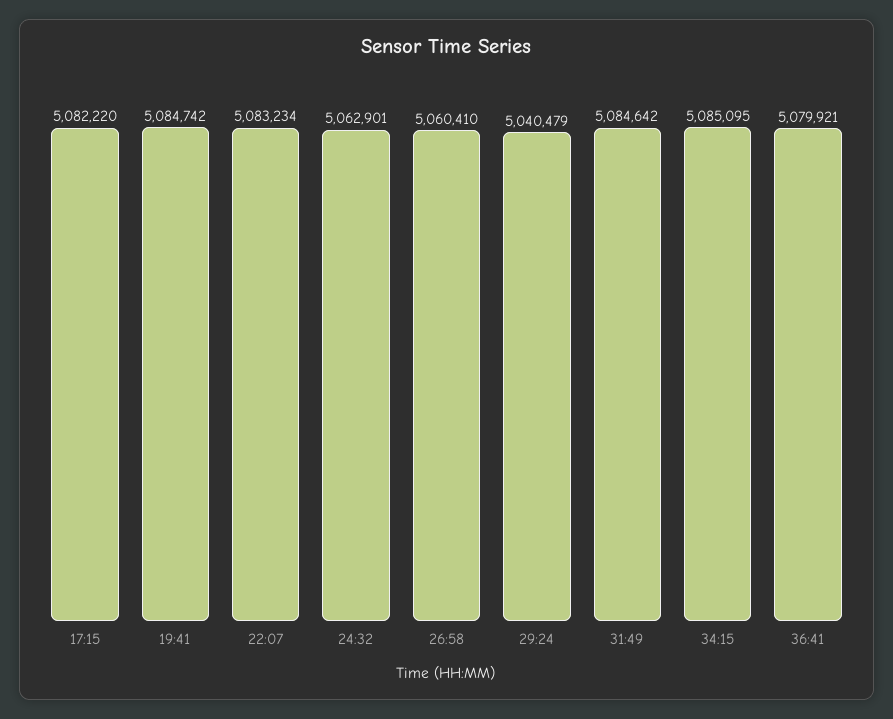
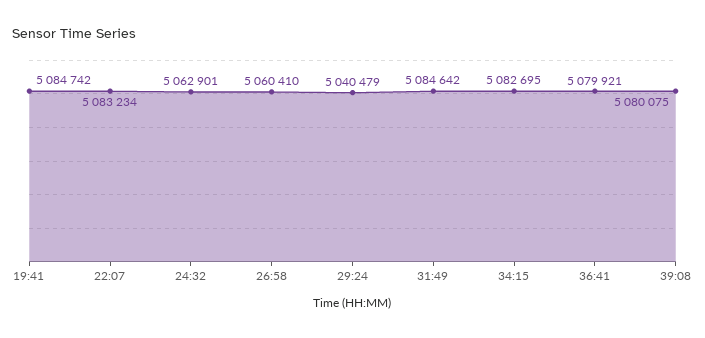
17:15: 5082220 -> none
34:15: 5085095 -> 5082695
39:08: none -> 5080075

